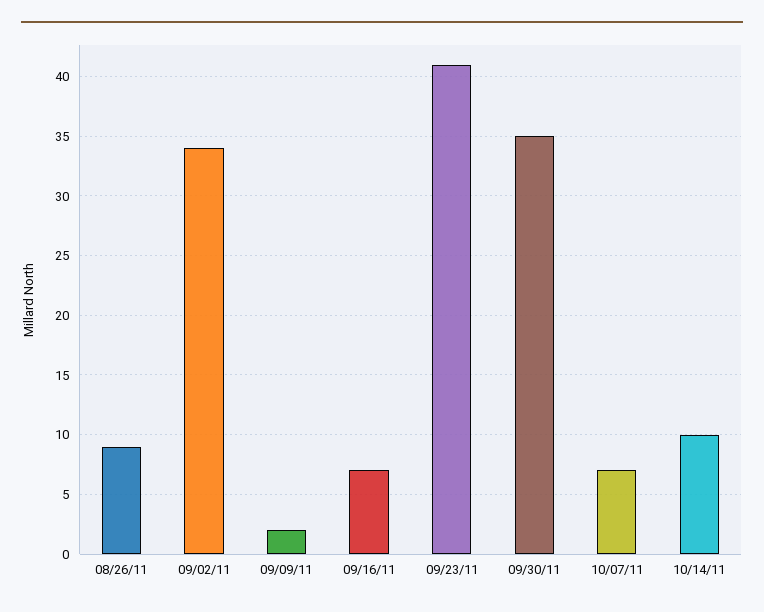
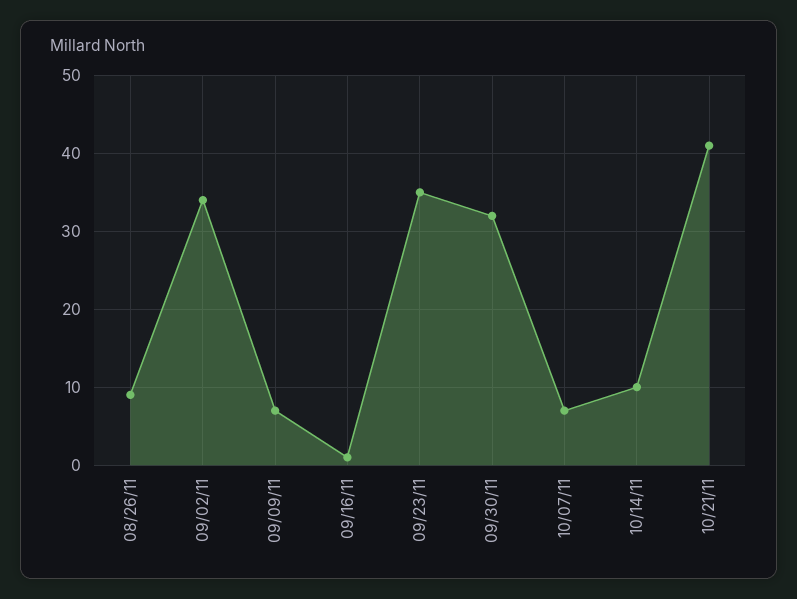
09/09/11: 2 -> 7
09/16/11: 7 -> 1
09/23/11: 41 -> 35
09/30/11: 35 -> 32
10/21/11: none -> 41

